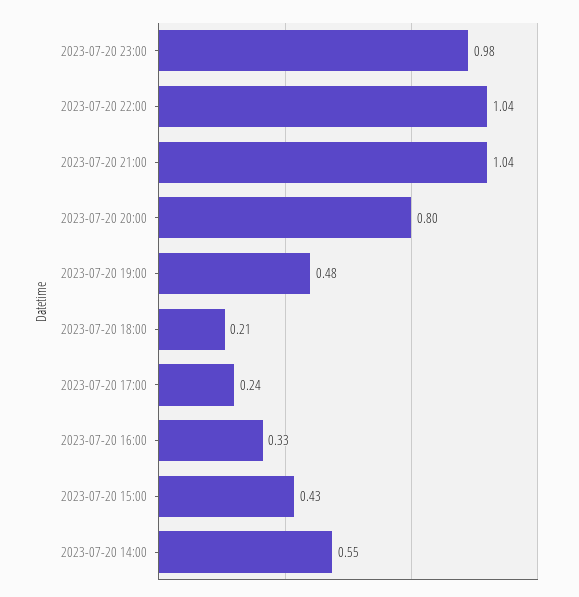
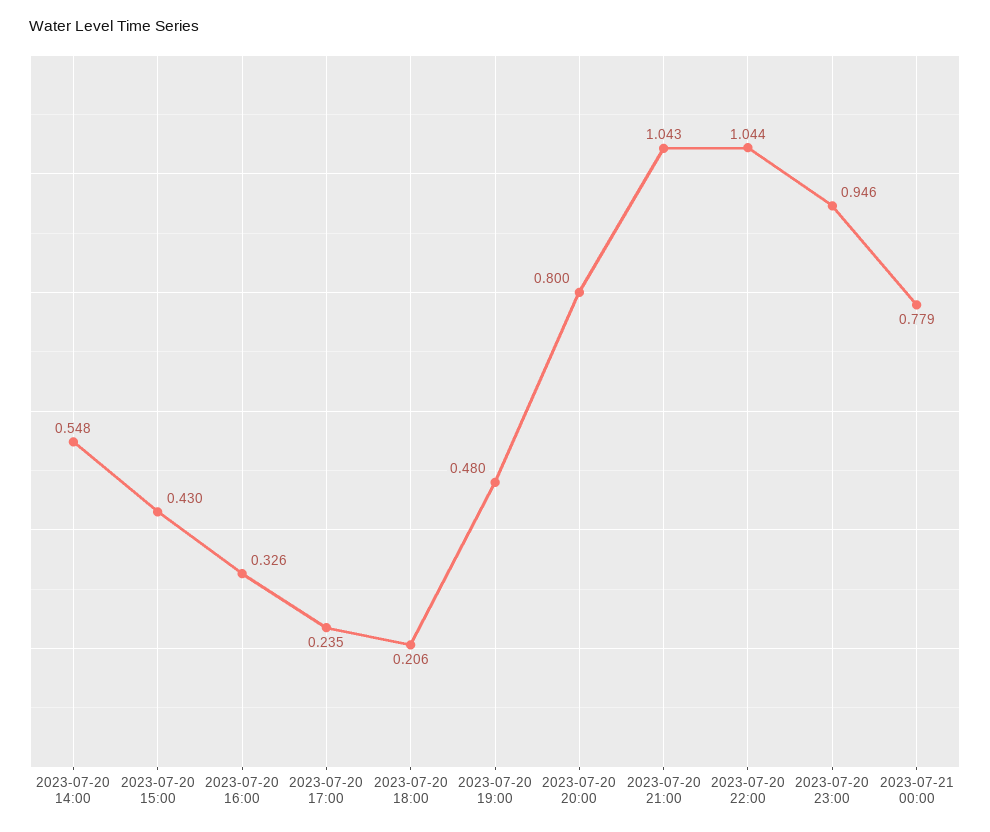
2023-07-20 23:00: 0.98 -> 0.946
2023-07-21 00:00: none -> 0.779

